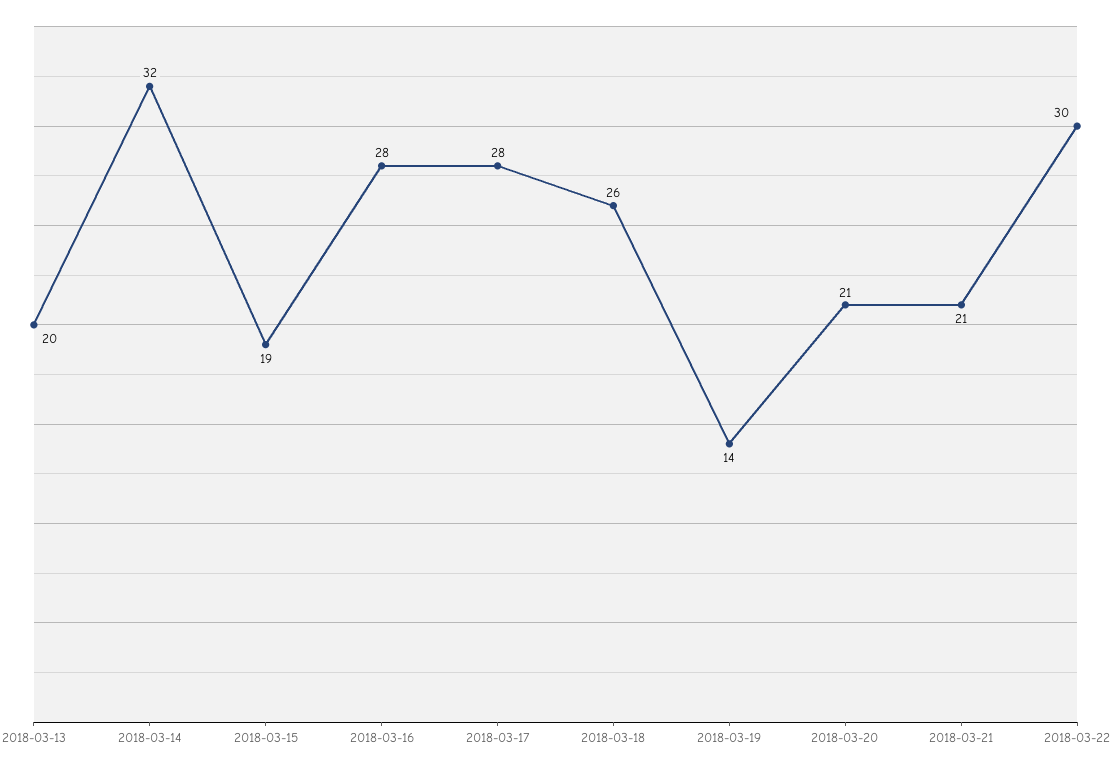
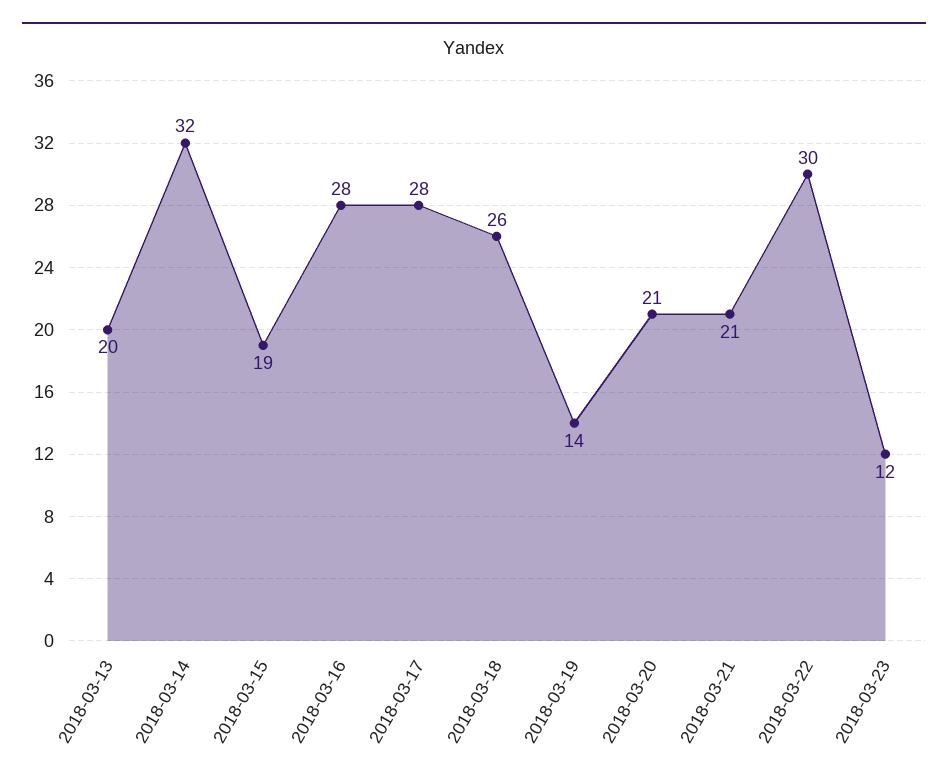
2018-03-23: none -> 12

